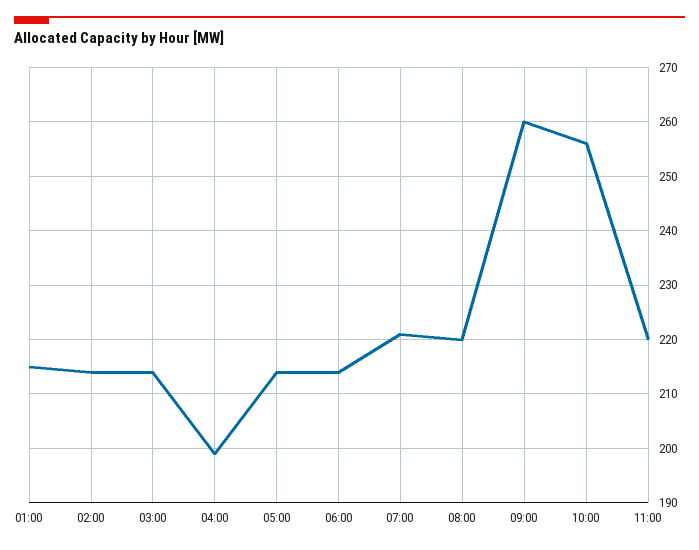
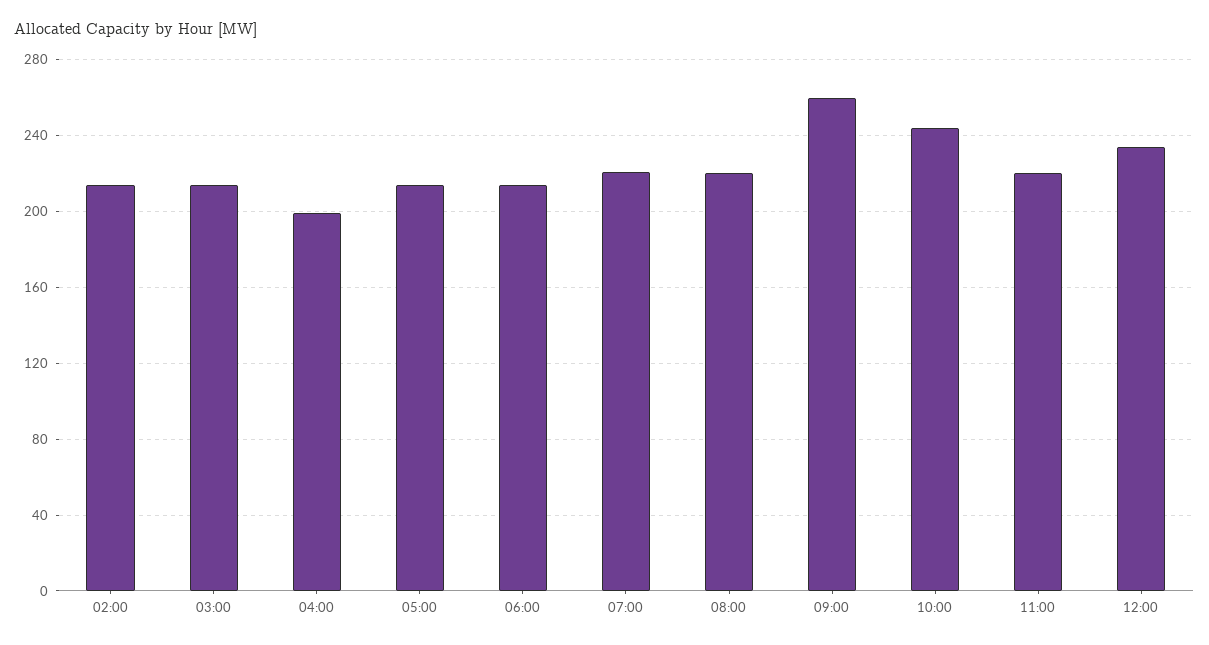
01:00: 215 -> none
10:00: 255 -> 245
12:00: none -> 235

